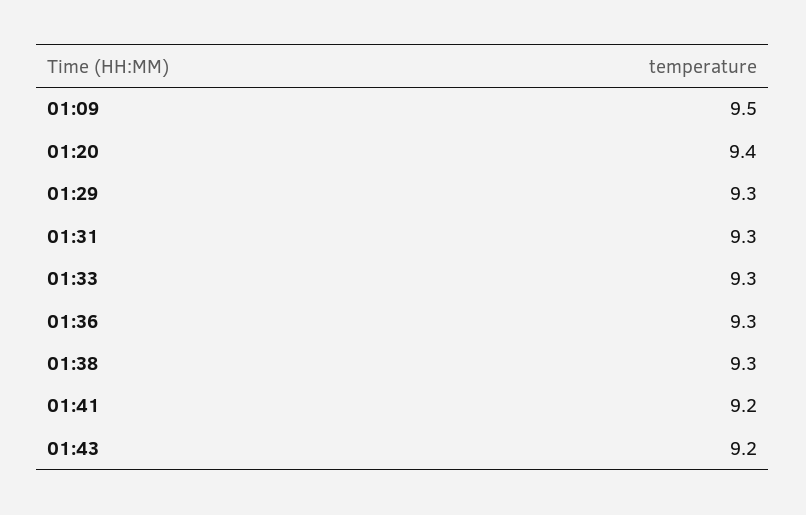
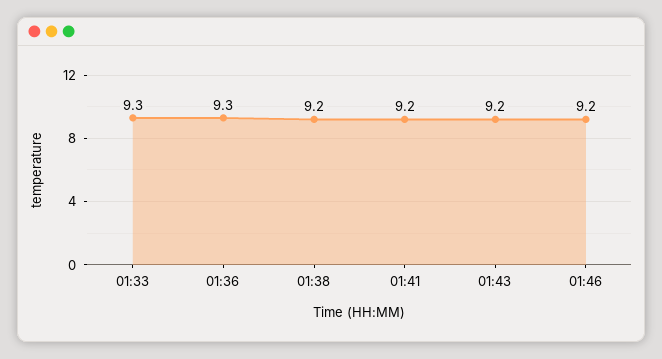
01:09: 9.5 -> none
01:20: 9.4 -> none
01:29: 9.3 -> none
01:31: 9.3 -> none
01:38: 9.3 -> 9.2
01:46: none -> 9.2

